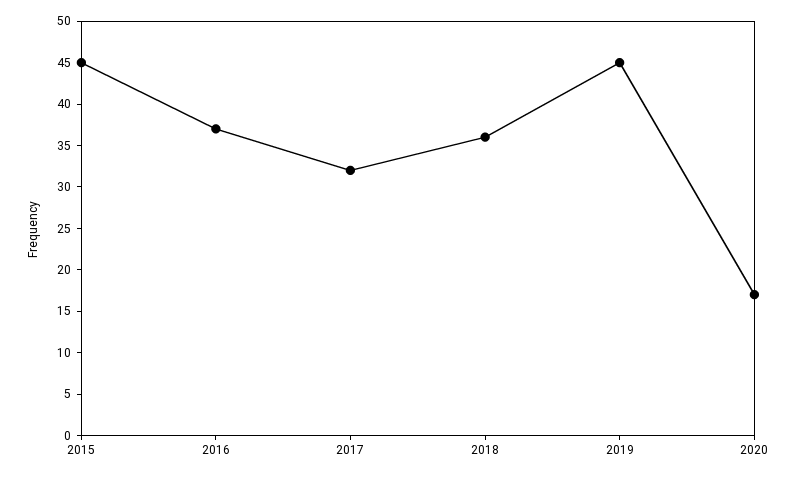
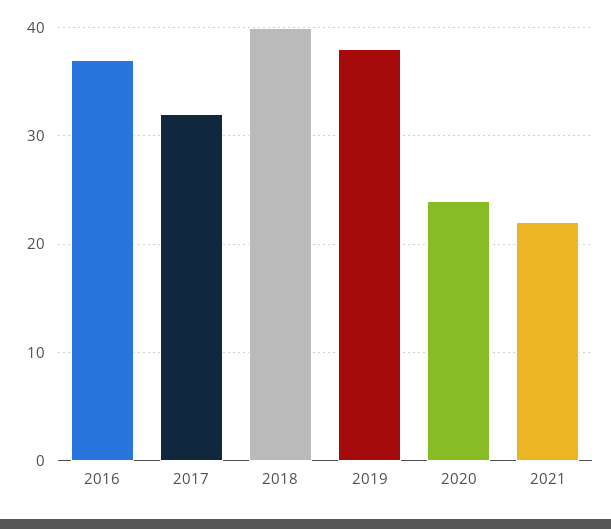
2015: 45 -> none
2018: 36 -> 40
2019: 45 -> 38
2020: 17 -> 24
2021: none -> 22

